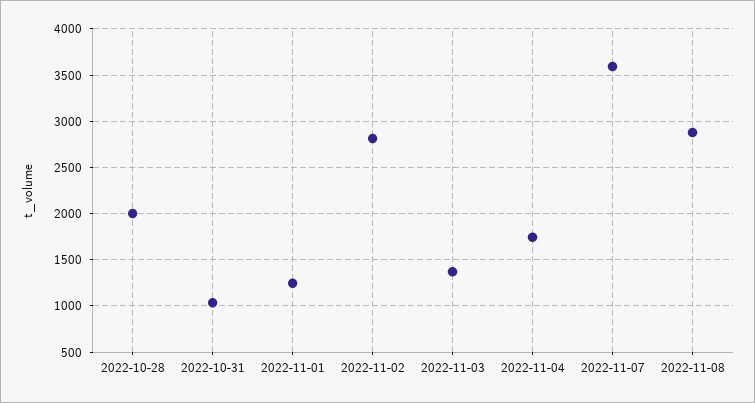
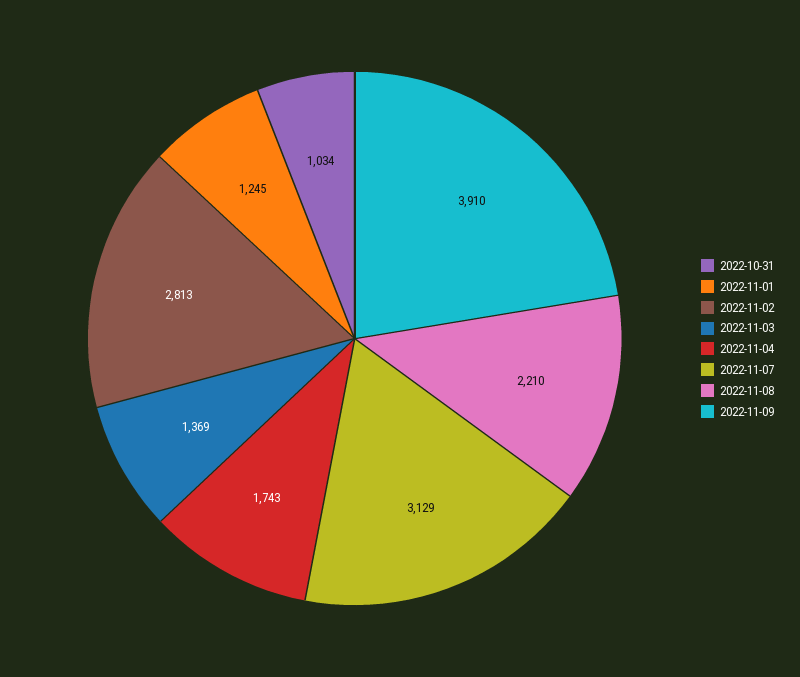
2022-10-28: 2000 -> none
2022-11-07: 3600 -> 3129
2022-11-08: 2900 -> 2210
2022-11-09: none -> 3910

